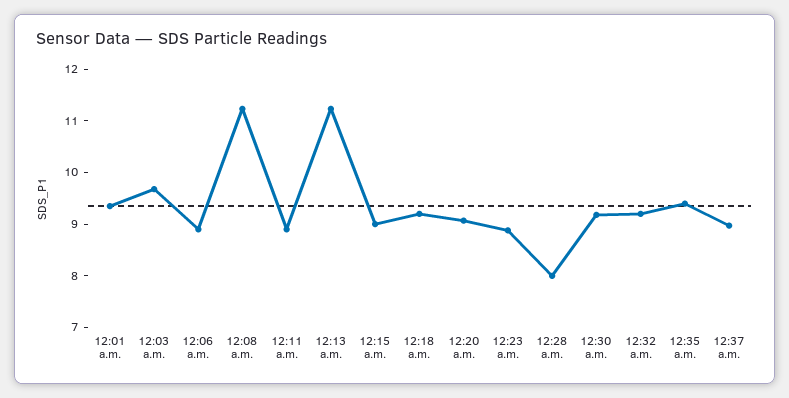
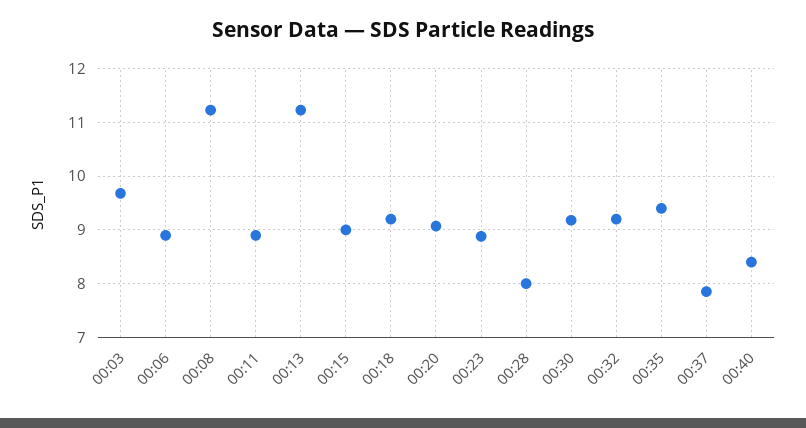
12:01 a.m.: 9.4 -> none
12:37 a.m.: 9 -> 7.8
00:40: none -> 8.4

